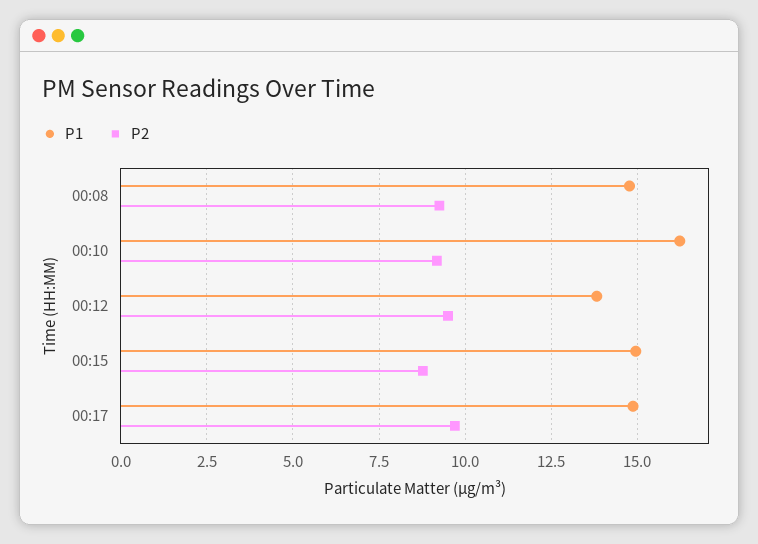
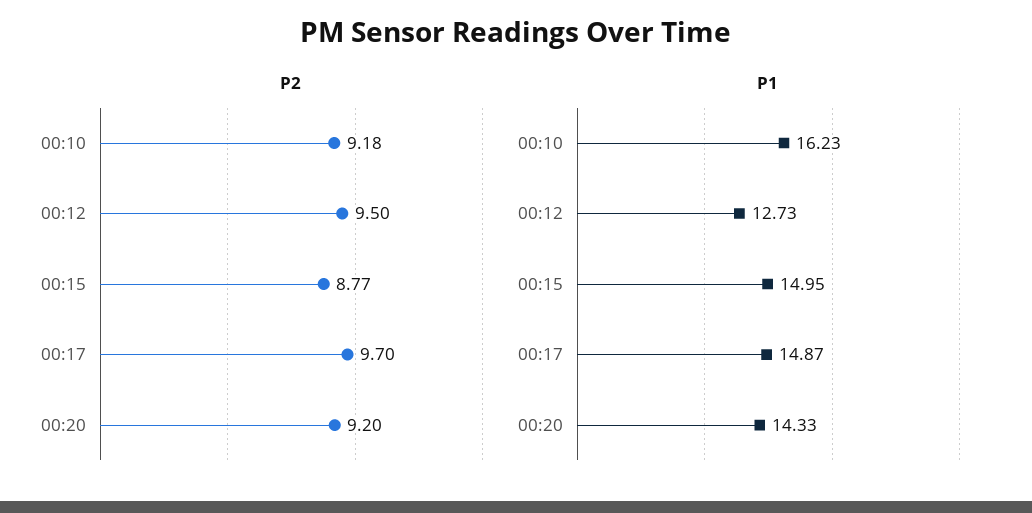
P1, 00:08: 14.75 -> none
P2, 00:08: 9.25 -> none
P1, 00:12: 13.75 -> 12.73
P2, 00:20: none -> 9.2
P1, 00:20: none -> 14.33

